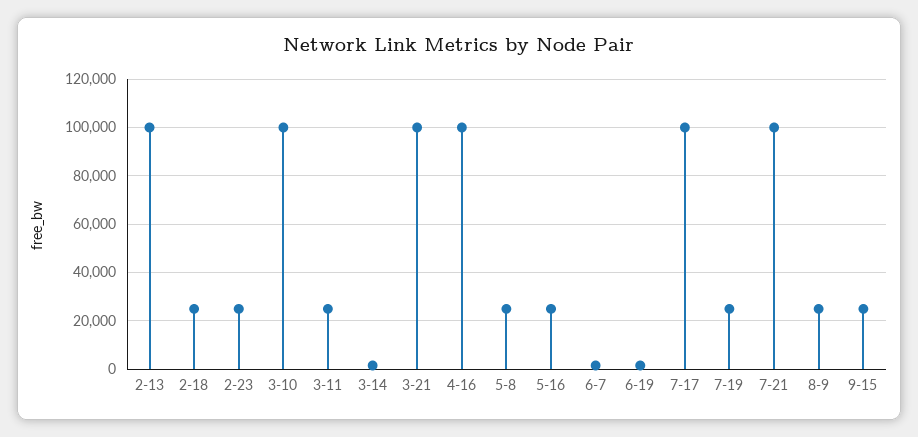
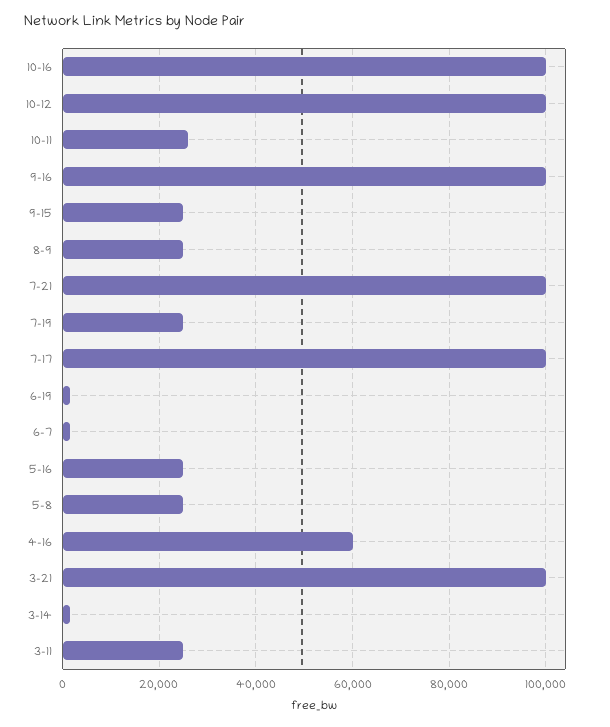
2-13: 100000 -> none
2-18: 25000 -> none
2-23: 25000 -> none
3-10: 100000 -> none
4-16: 100000 -> 60000
10-16: none -> 100000
10-12: none -> 100000
10-11: none -> 26000
9-16: none -> 100000

